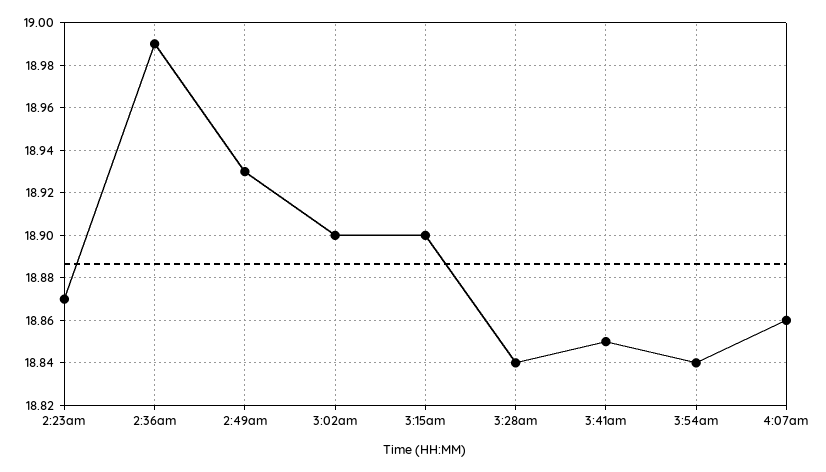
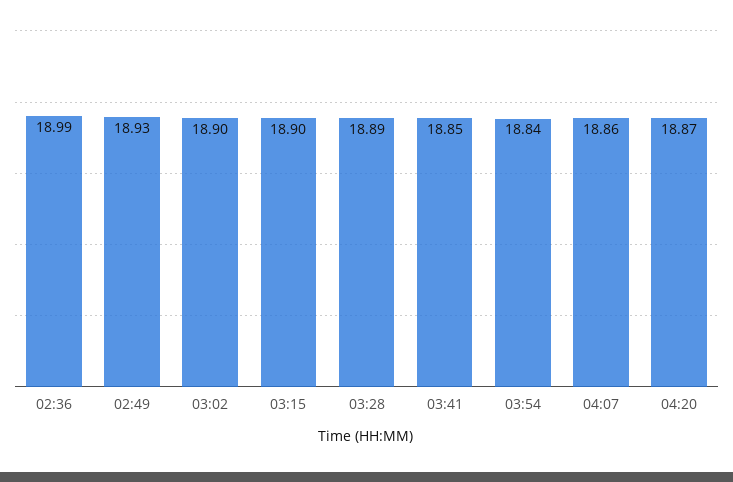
2:23am: 18.87 -> none
3:28am: 18.84 -> 18.89
04:20: none -> 18.87

